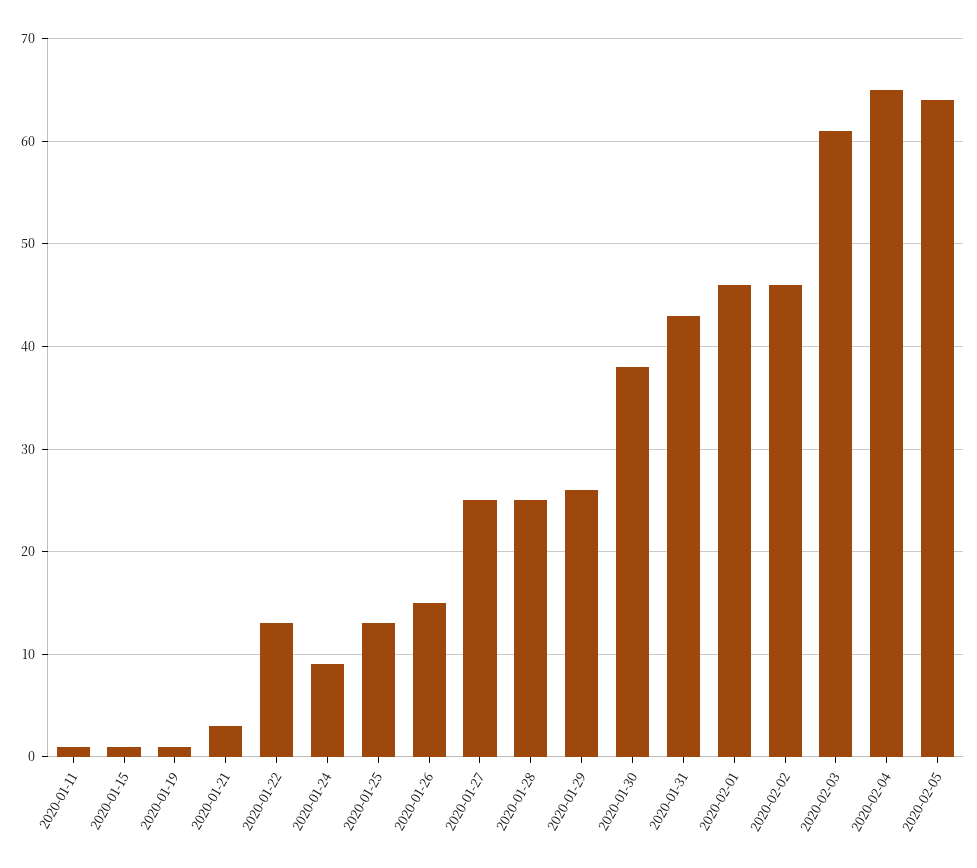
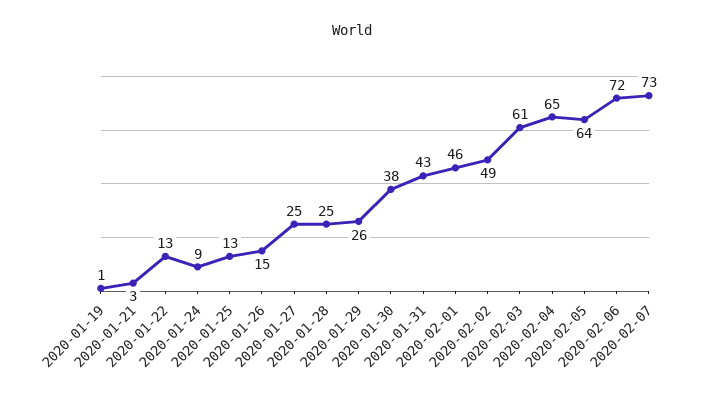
2020-01-11: 1 -> none
2020-01-15: 1 -> none
2020-02-02: 46 -> 49
2020-02-06: none -> 72
2020-02-07: none -> 73

